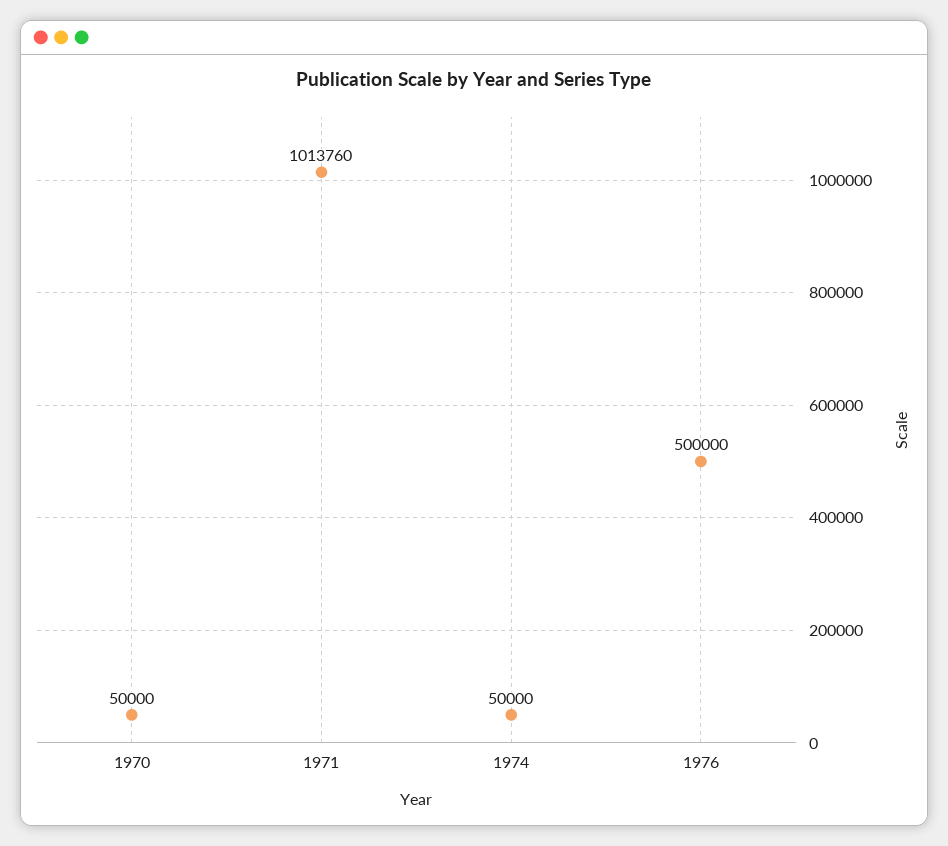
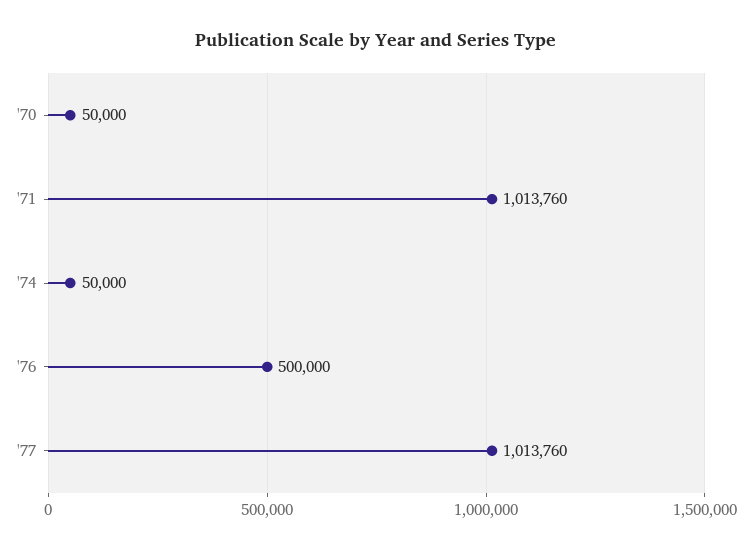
'77: none -> 1013760

